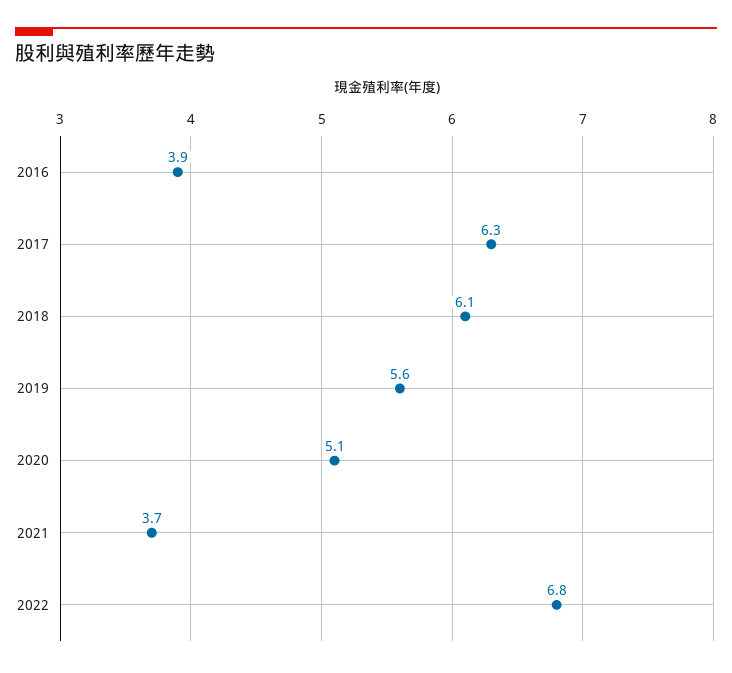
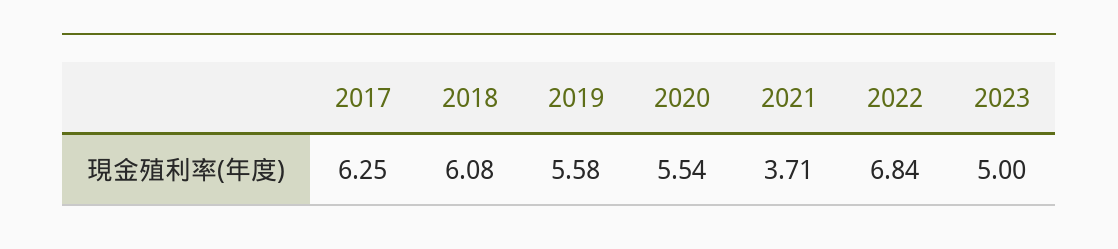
2016: 3.9 -> none
2020: 5.1 -> 5.54
2023: none -> 5

